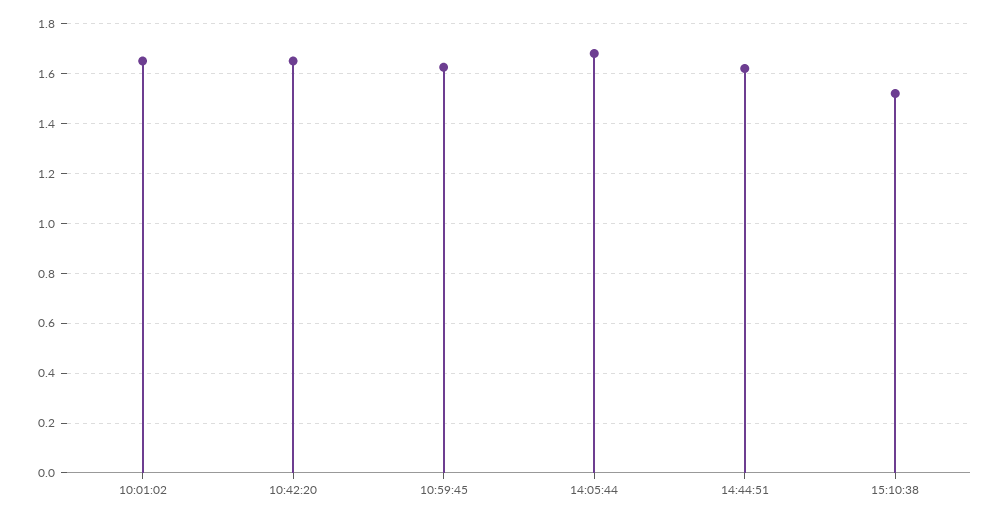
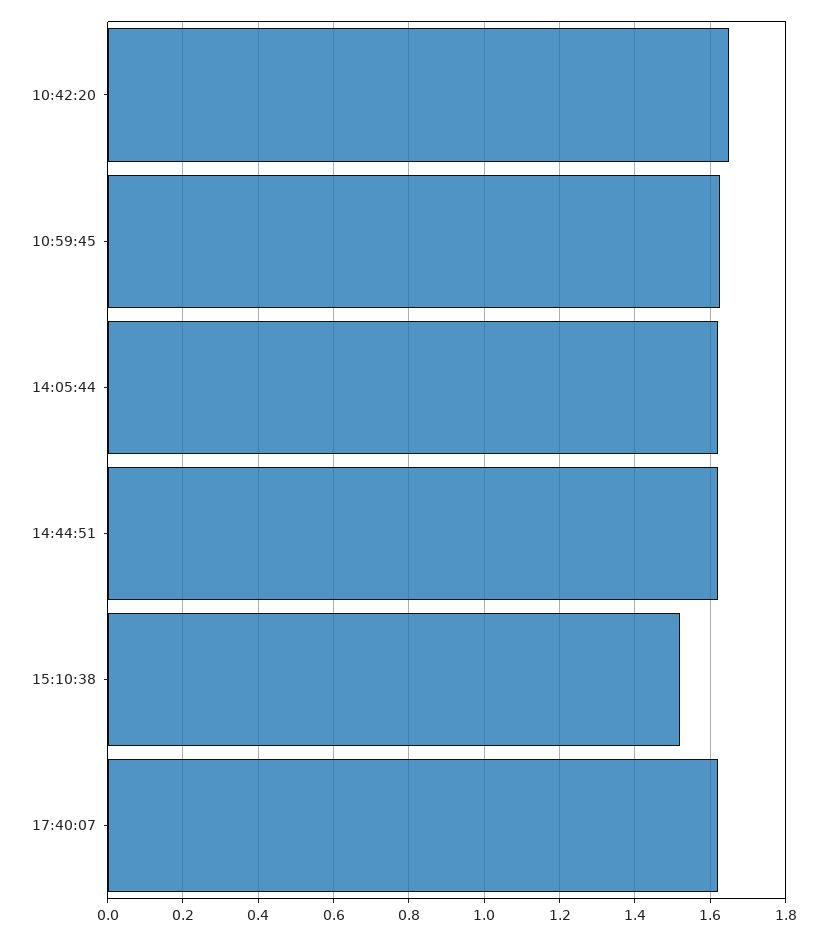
10:01:02: 1.65 -> none
14:05:44: 1.675 -> 1.62
17:40:07: none -> 1.62

